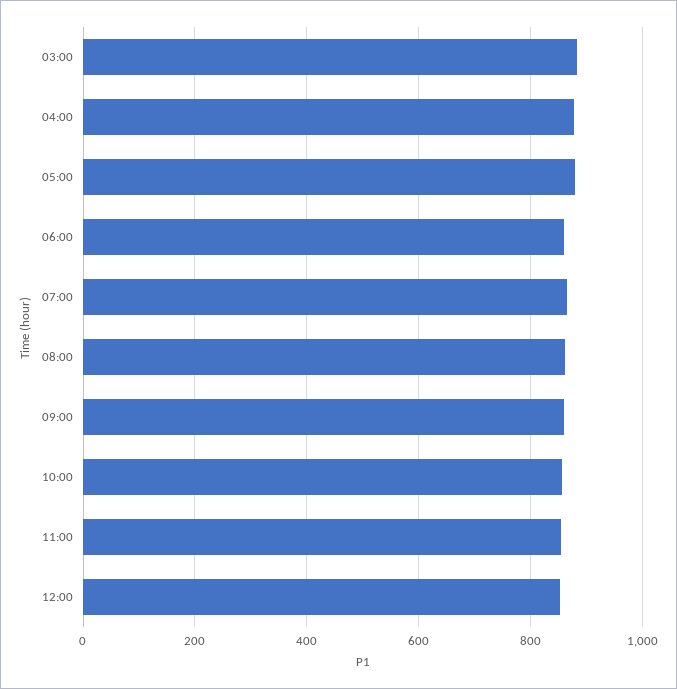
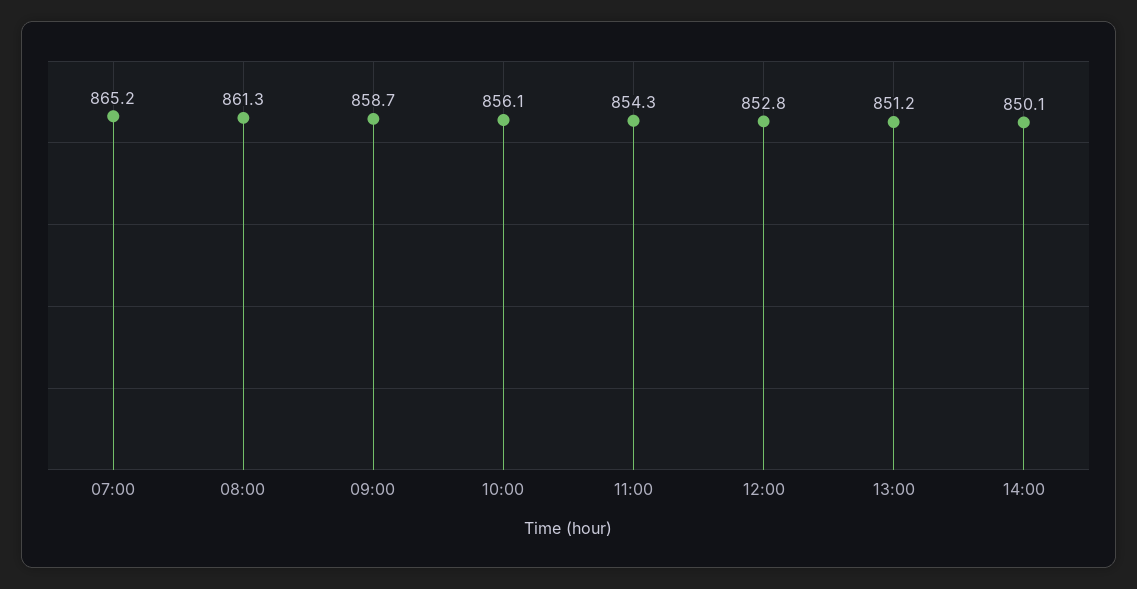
03:00: 880 -> none
04:00: 880 -> none
05:00: 880 -> none
06:00: 860 -> none
13:00: none -> 851.2
14:00: none -> 850.1

